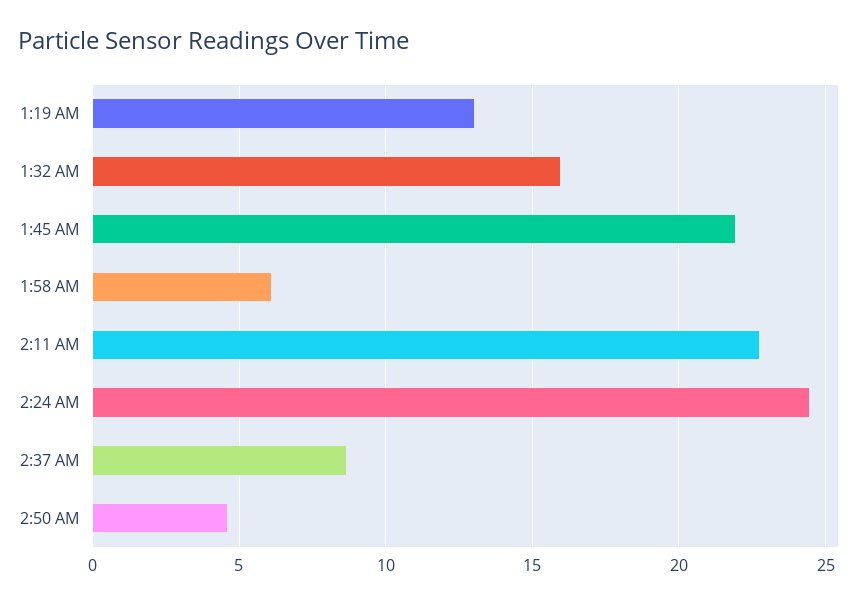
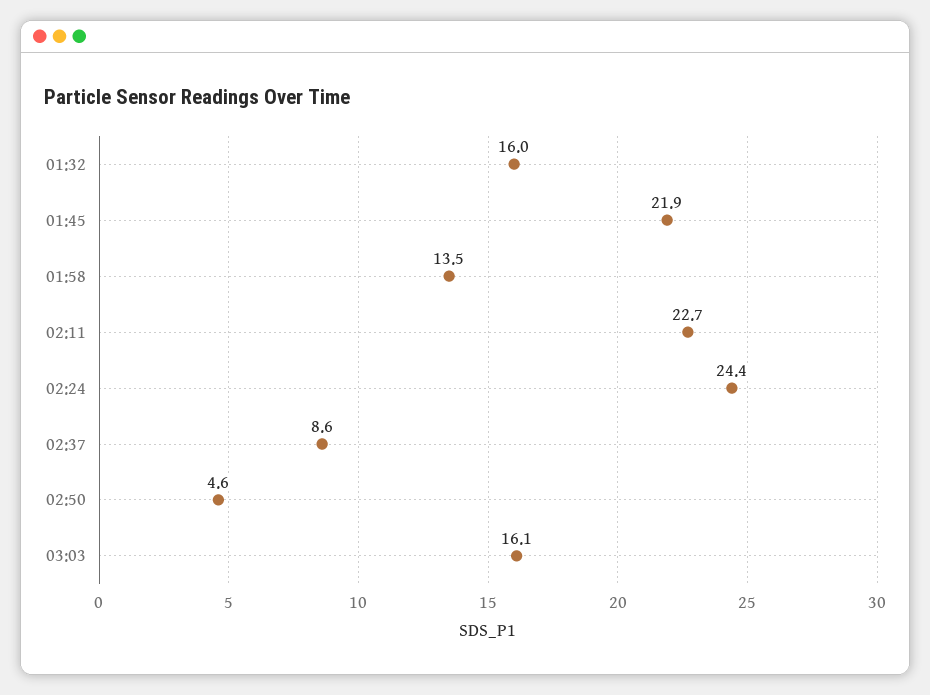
1:19 AM: 13 -> none
1:58 AM: 6 -> 13.5
03:03: none -> 16.1

